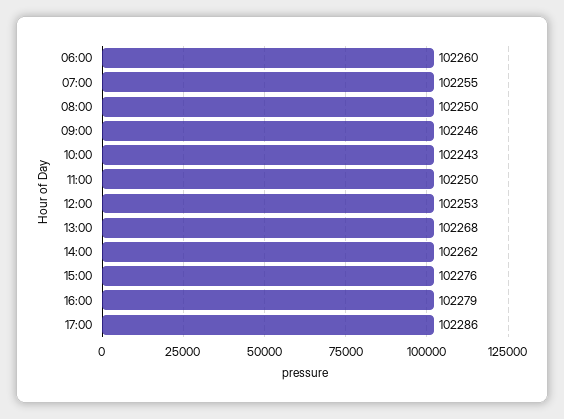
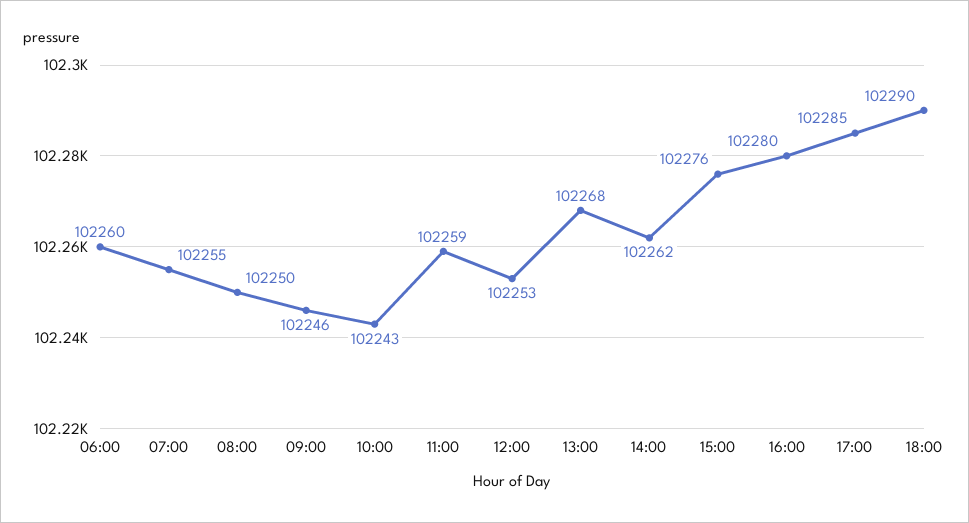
11:00: 102250 -> 102259
16:00: 102279 -> 102280
17:00: 102286 -> 102285
18:00: none -> 102290

